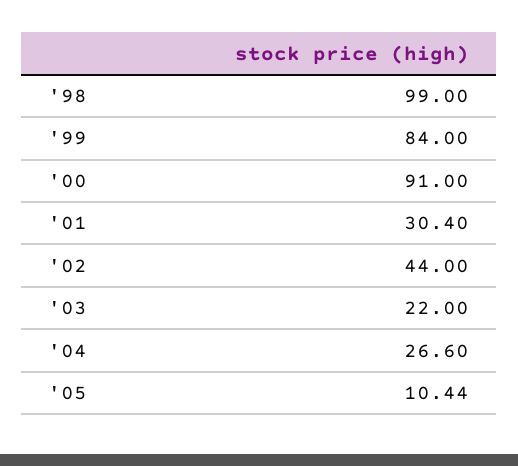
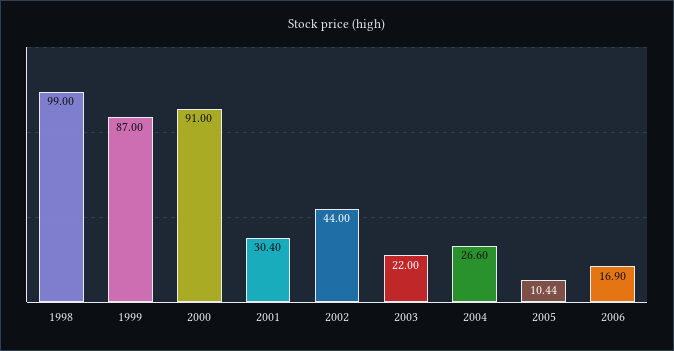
'99: 84 -> 87
2006: none -> 16.9

